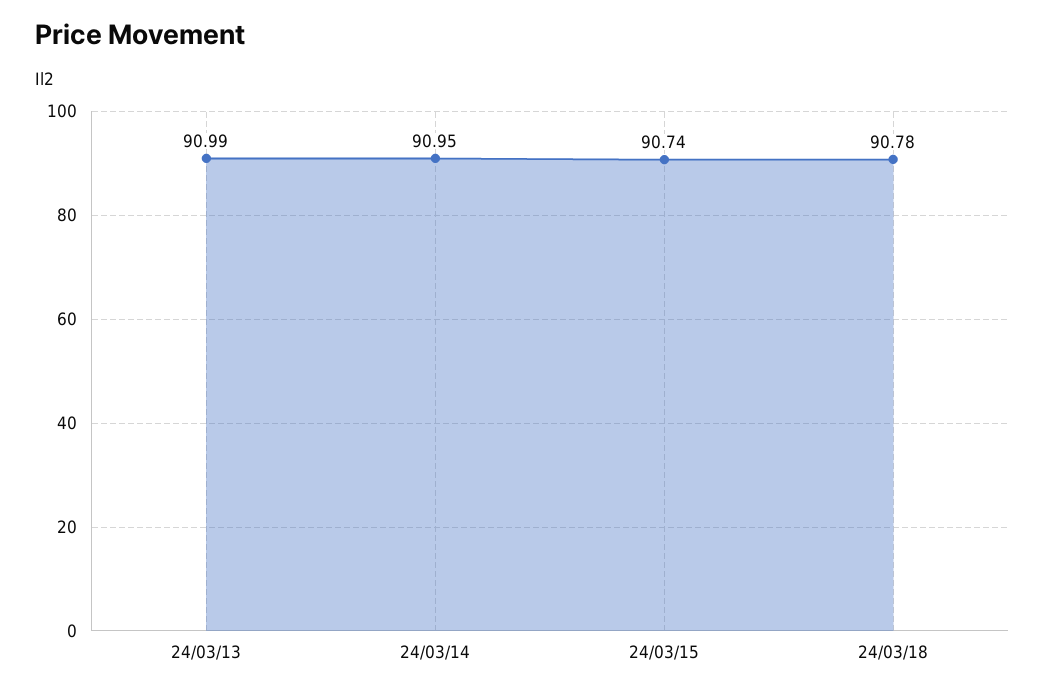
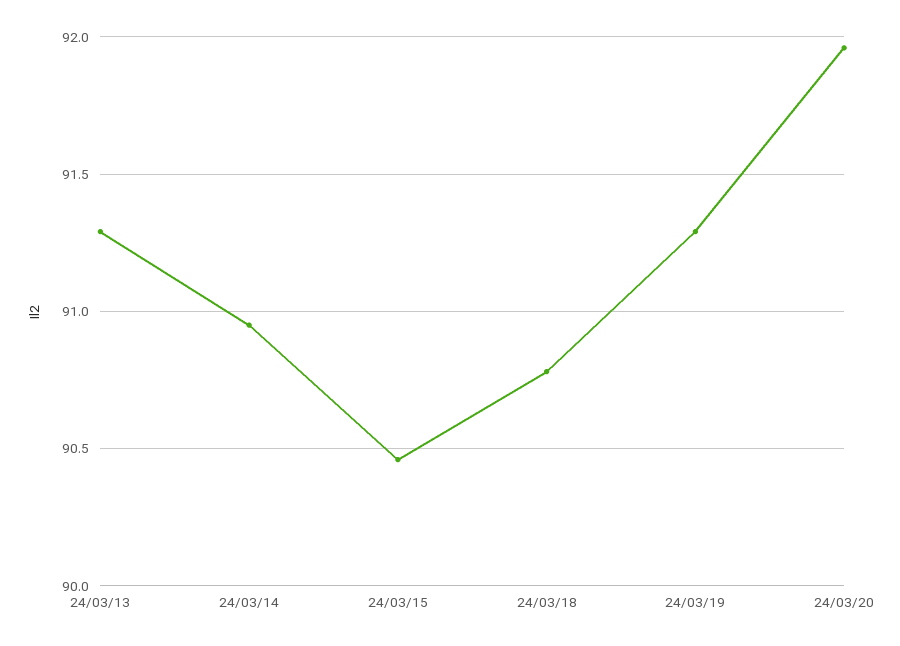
24/03/13: 90.99 -> 91.3
24/03/15: 90.74 -> 90.45
24/03/19: none -> 91.3
24/03/20: none -> 91.95

